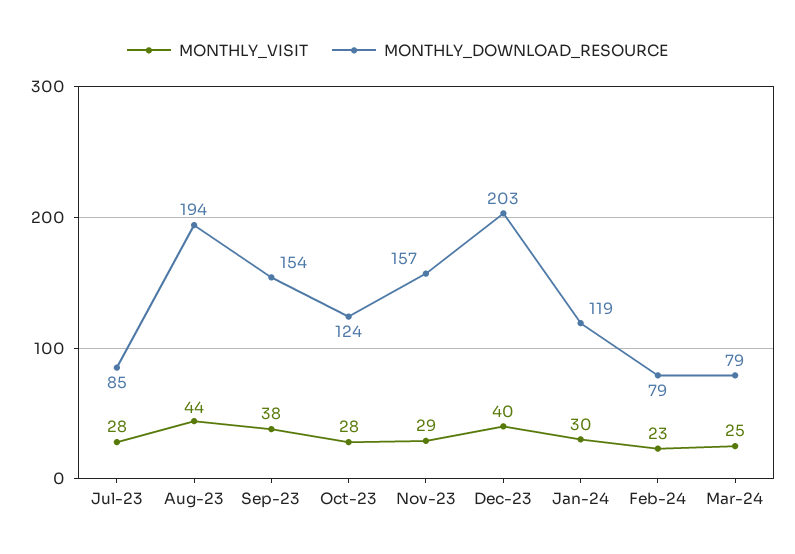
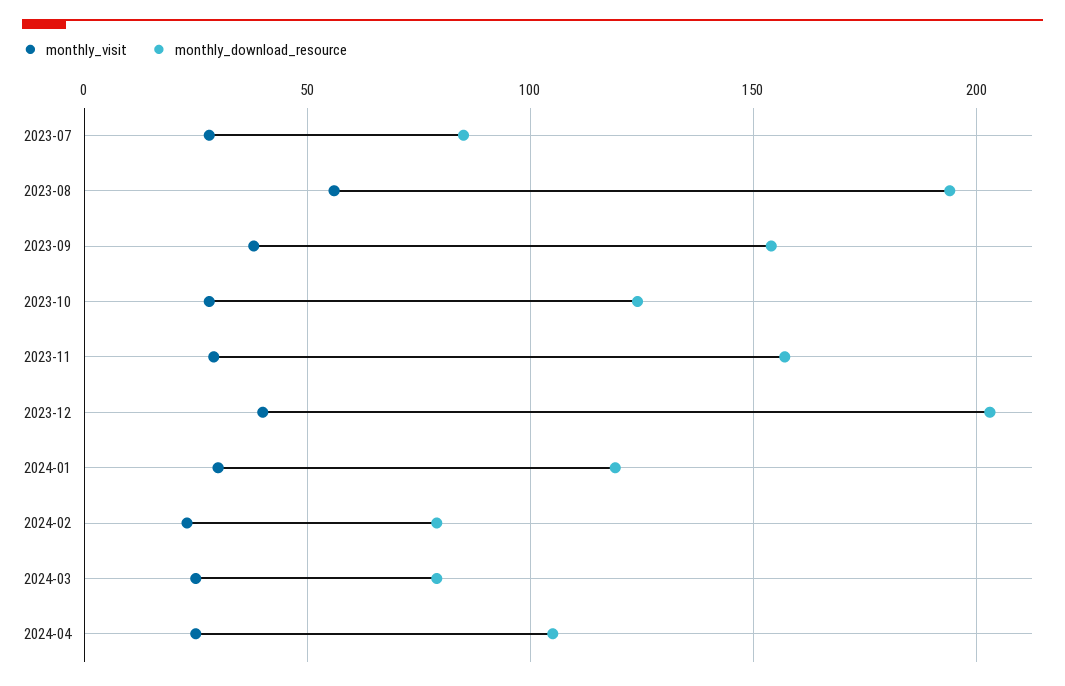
MONTHLY_VISIT, Aug-23: 44 -> 55
MONTHLY_VISIT, 2024-04: none -> 25
MONTHLY_DOWNLOAD_RESOURCE, 2024-04: none -> 105

